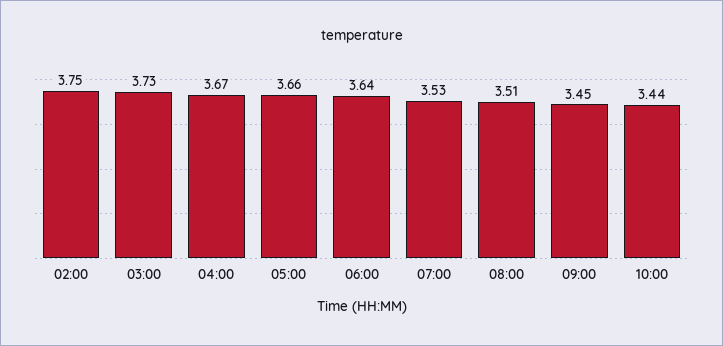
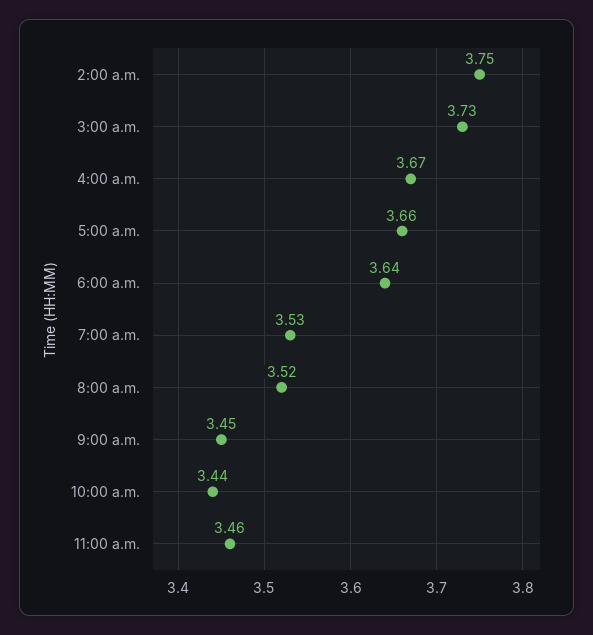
08:00: 3.51 -> 3.52
11:00 a.m.: none -> 3.46

